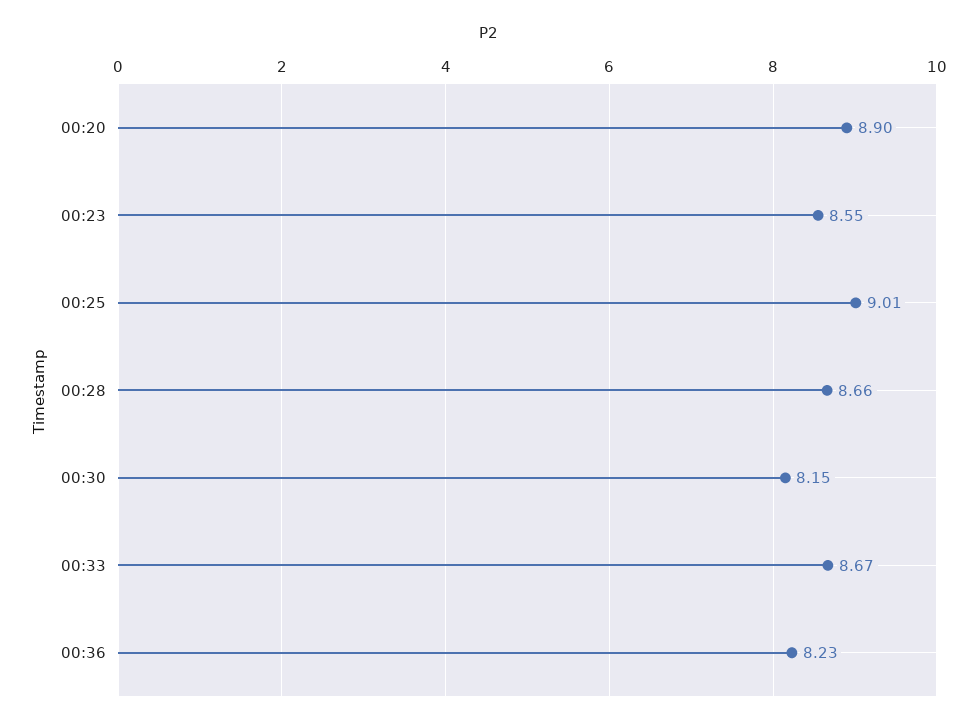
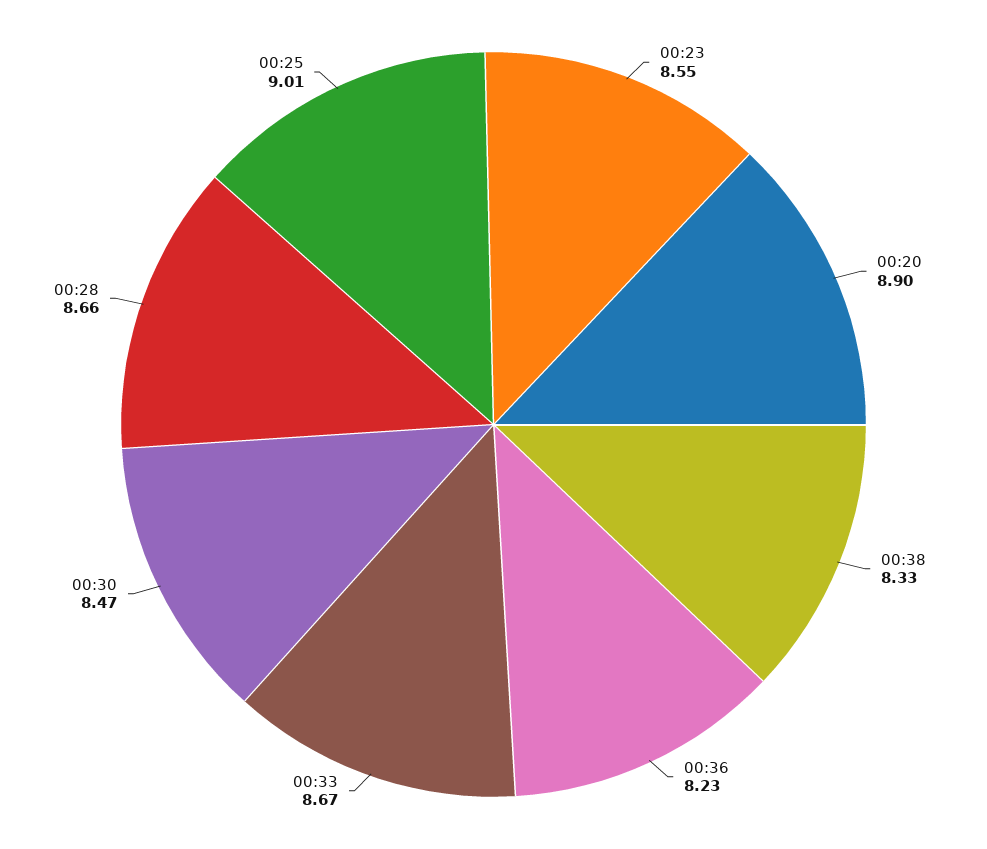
00:30: 8.15 -> 8.47
00:38: none -> 8.33

